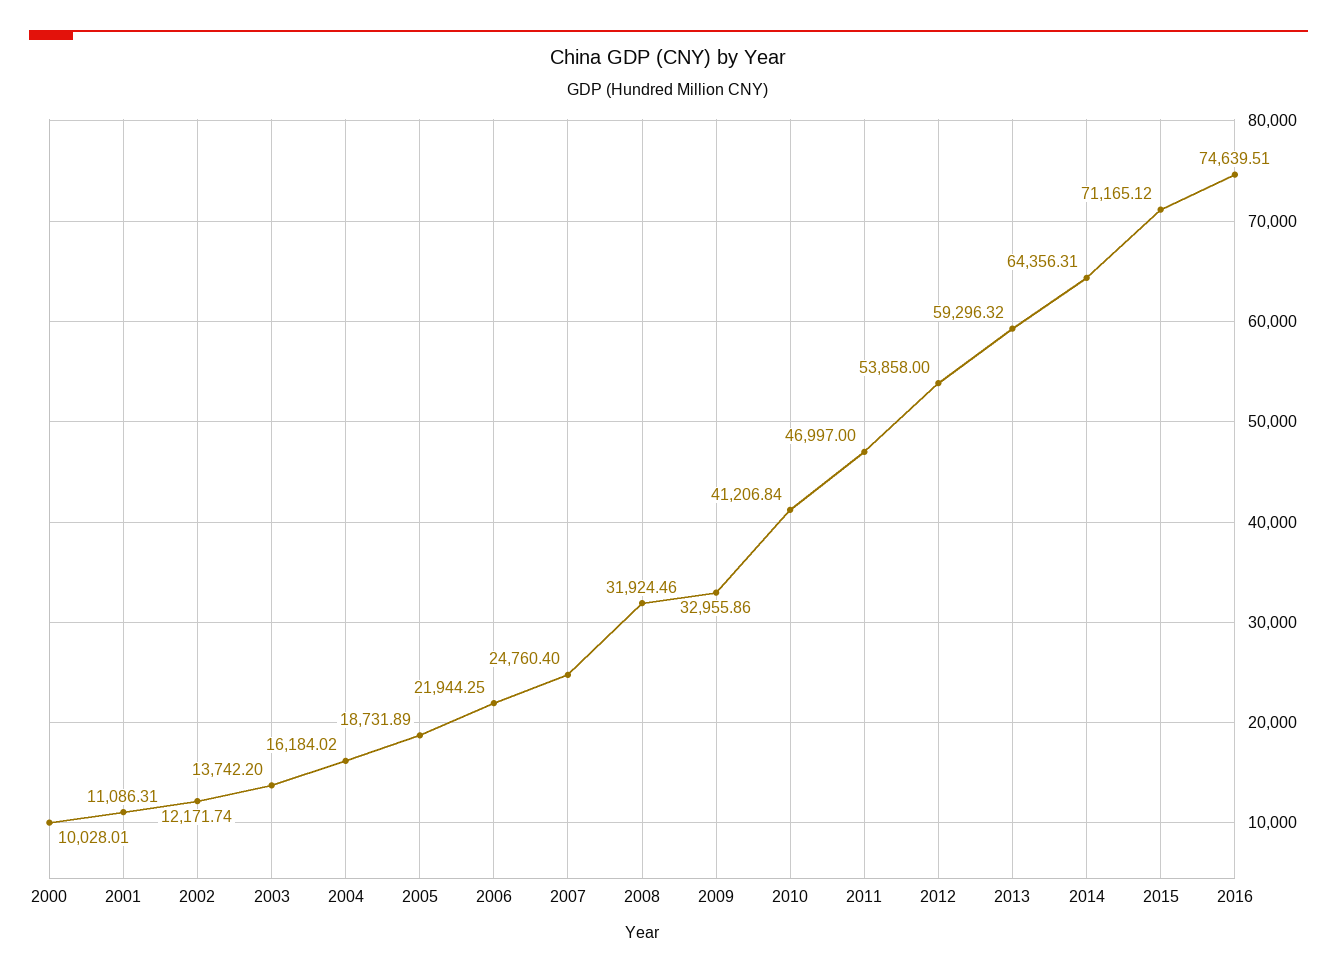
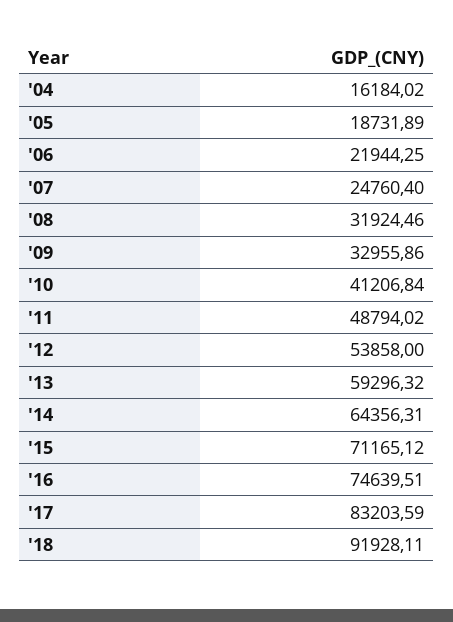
2000: 10028.01 -> none
2001: 11086.31 -> none
2002: 12171.74 -> none
2003: 13742.2 -> none
2011: 46997 -> 48794.02
'17: none -> 83203.59
'18: none -> 91928.11

